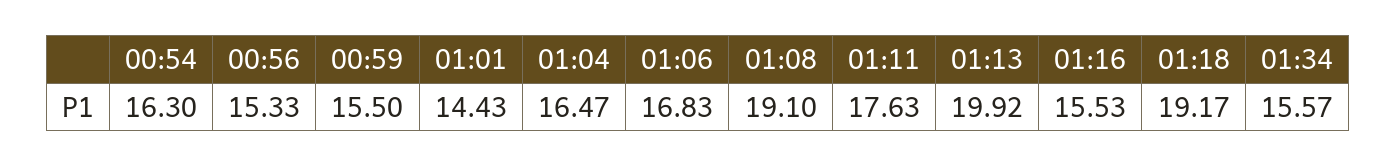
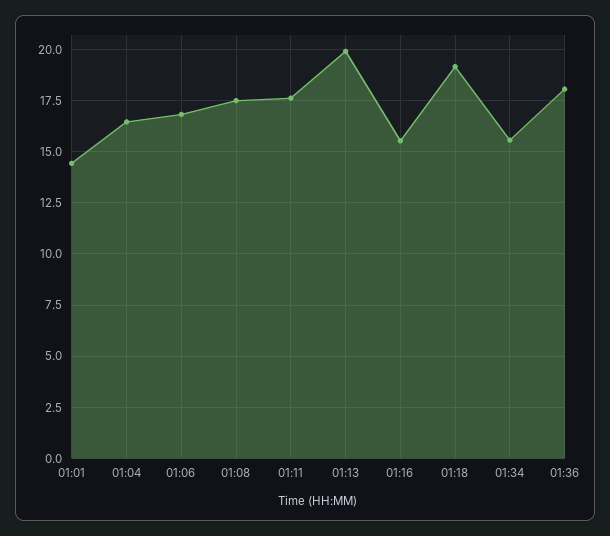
00:54: 16.3 -> none
00:56: 15.33 -> none
00:59: 15.5 -> none
01:08: 19.1 -> 17.5
01:36: none -> 18

